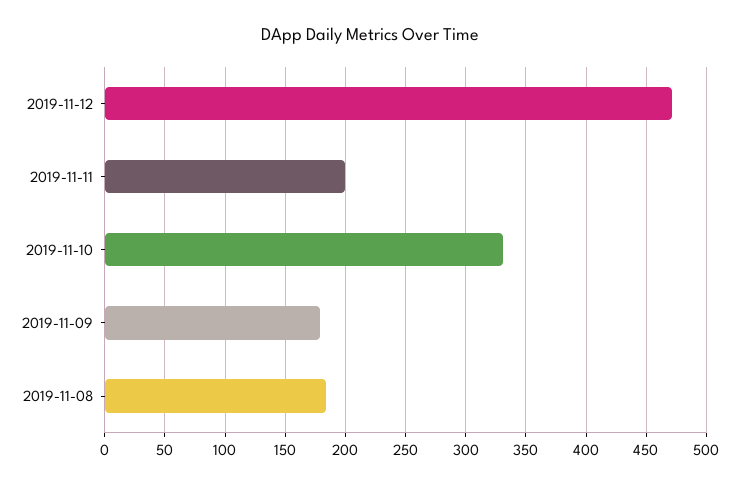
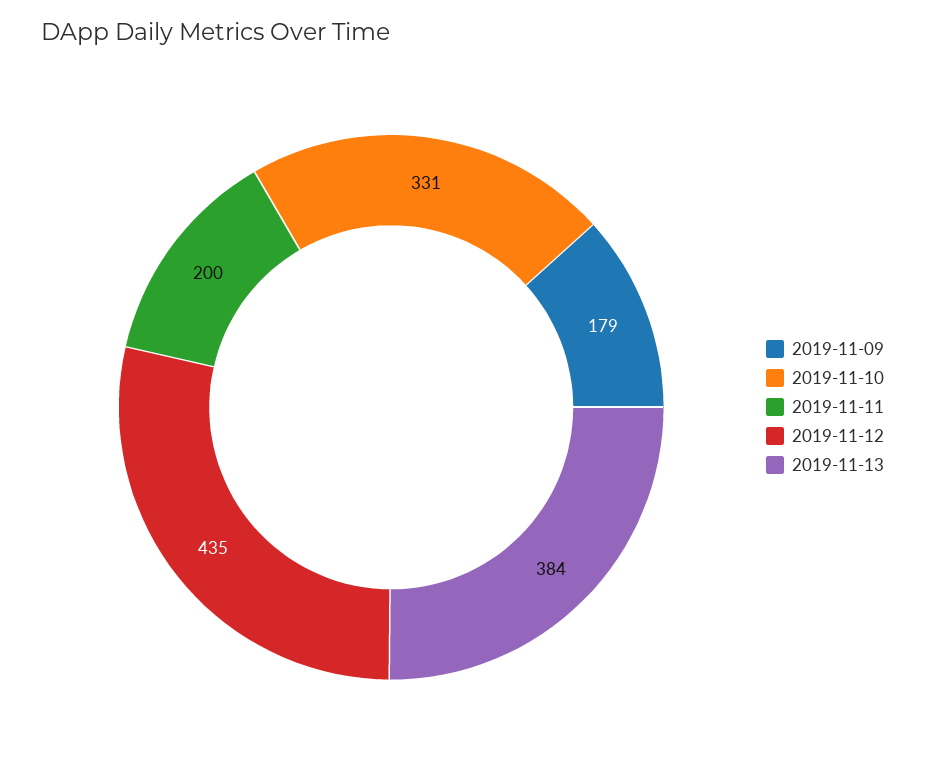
2019-11-12: 470 -> 435
2019-11-08: 185 -> none
2019-11-13: none -> 384

